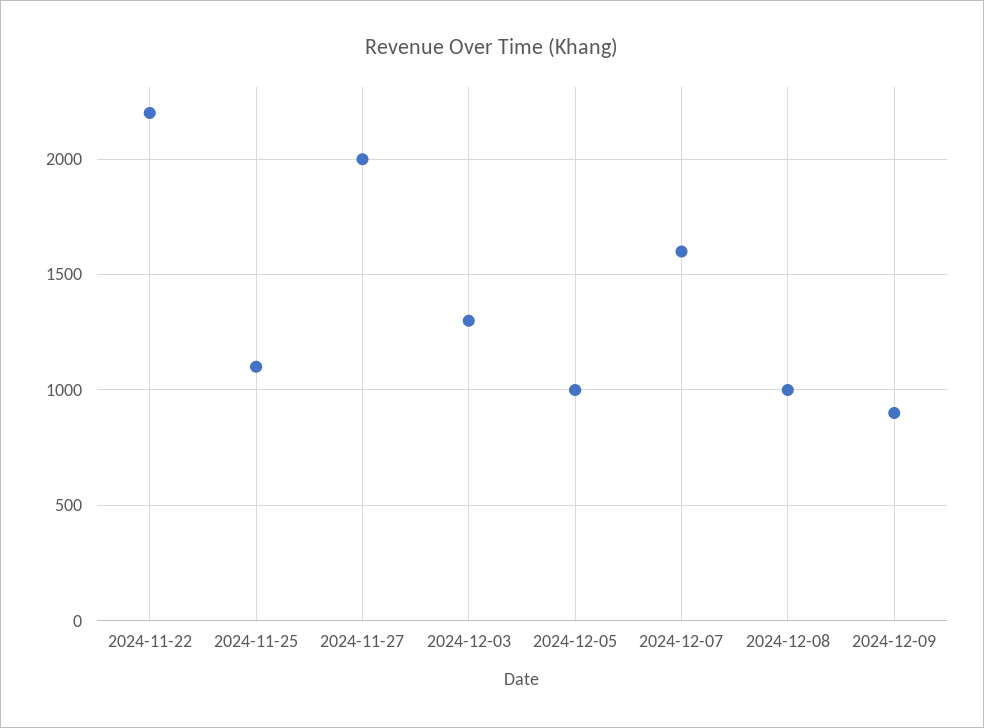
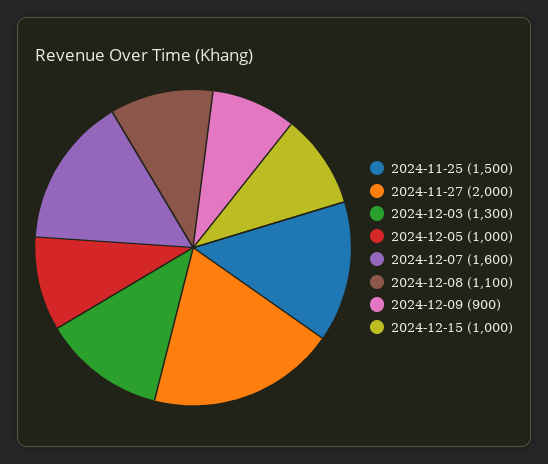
2024-11-22: 2200 -> none
2024-11-25: 1100 -> 1500
2024-12-08: 1000 -> 1100
2024-12-15: none -> 1000

